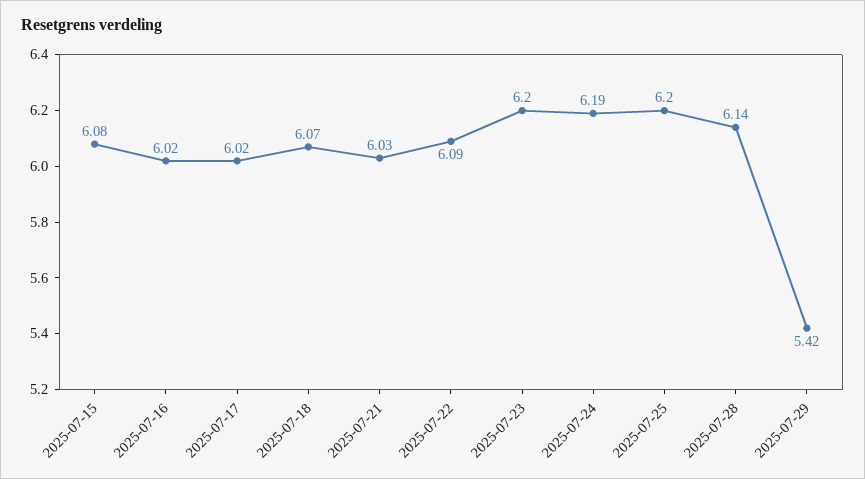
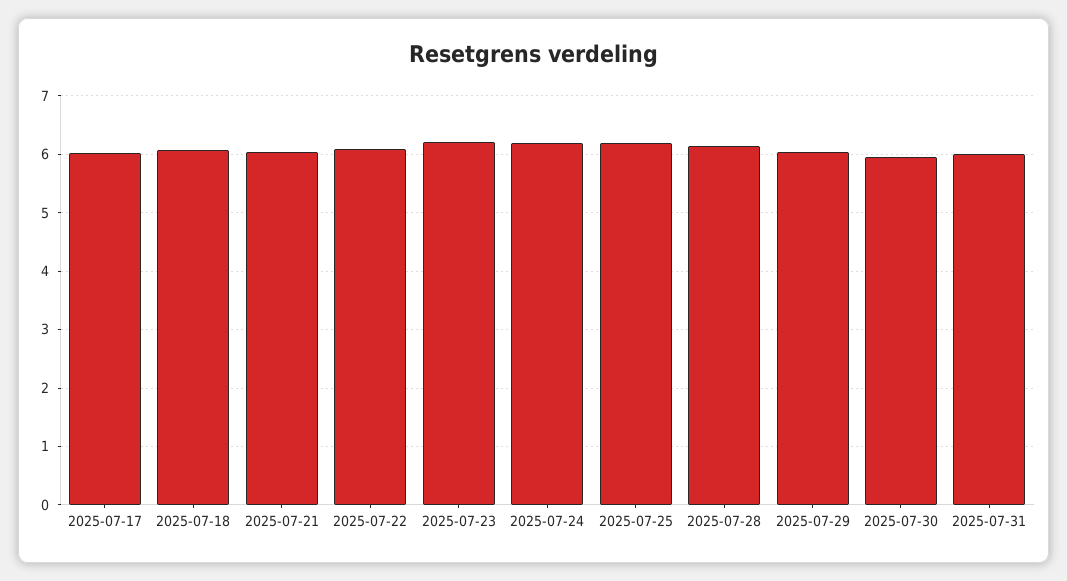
2025-07-15: 6.08 -> none
2025-07-16: 6.02 -> none
2025-07-29: 5.42 -> 6
2025-07-30: none -> 6
2025-07-31: none -> 6

